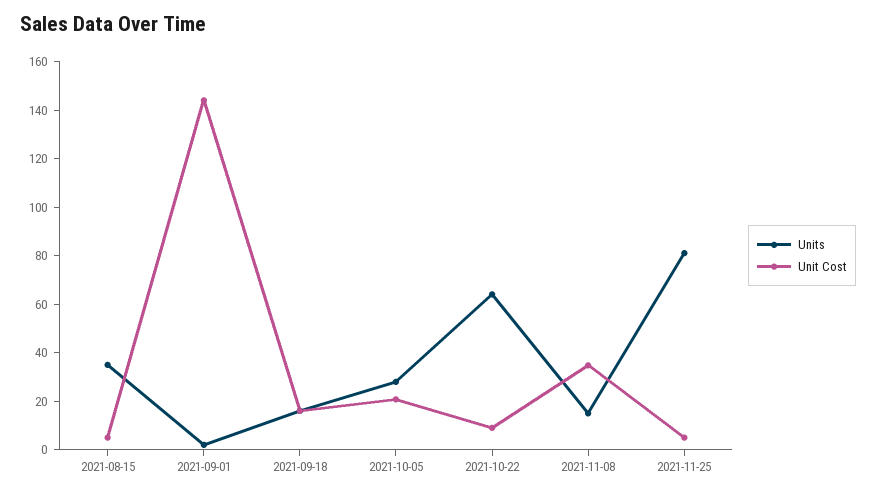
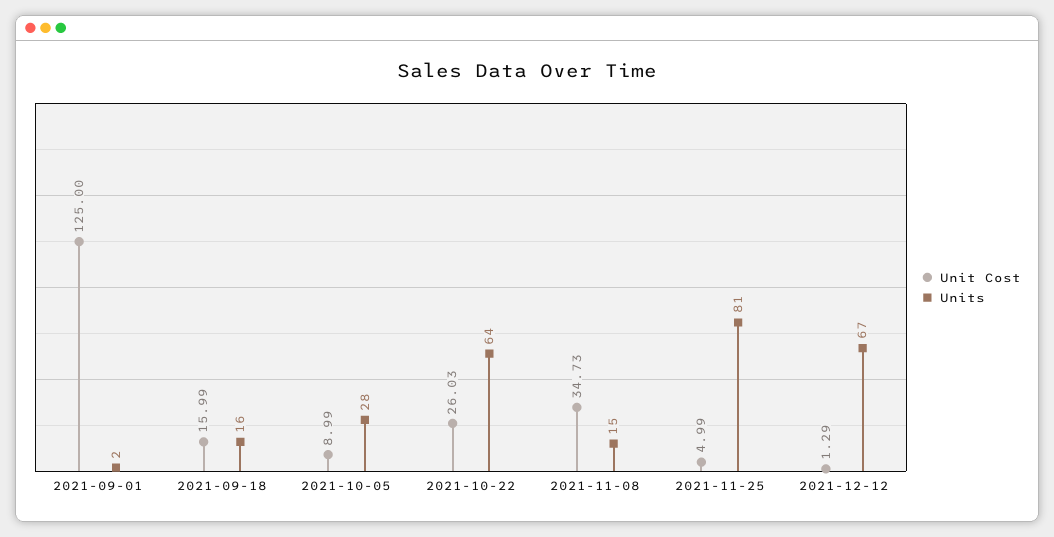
Units, 2021-08-15: 35 -> none
Unit Cost, 2021-08-15: 5 -> none
Unit Cost, 2021-09-01: 145 -> 125
Unit Cost, 2021-10-05: 20 -> 8.99
Unit Cost, 2021-10-22: 10 -> 26.03
Unit Cost, 2021-12-12: none -> 1.29
Units, 2021-12-12: none -> 67

